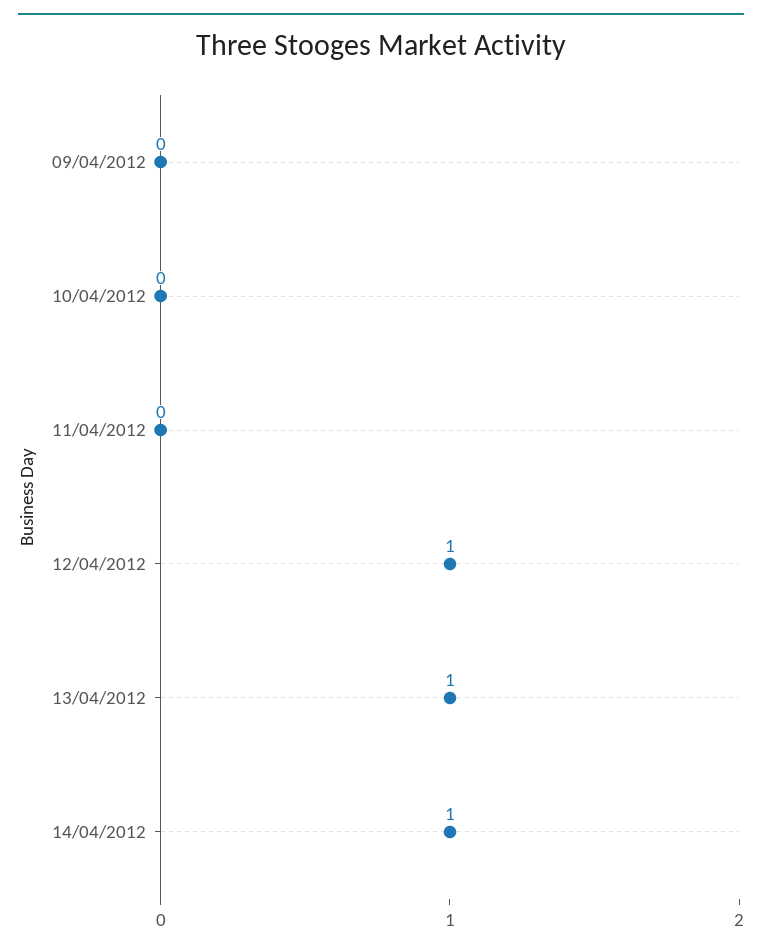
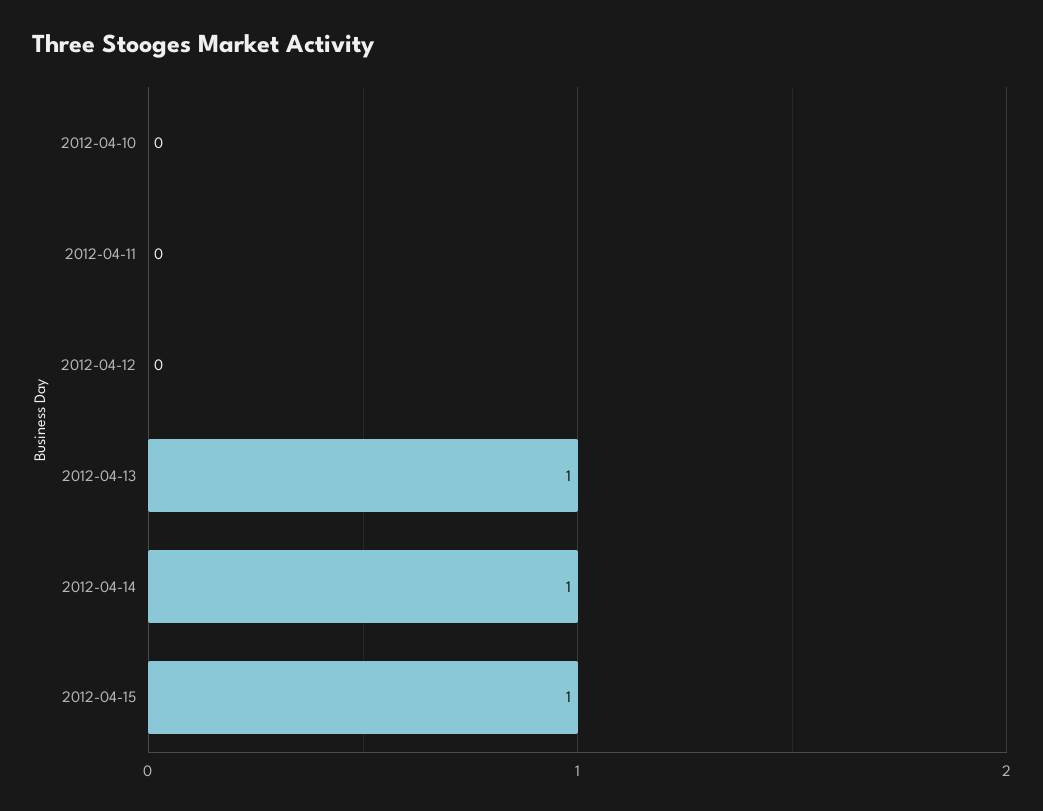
09/04/2012: 0 -> none
12/04/2012: 1 -> 0
2012-04-15: none -> 1

